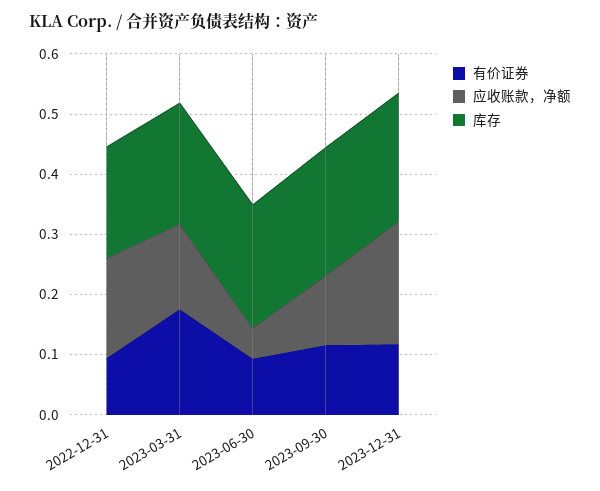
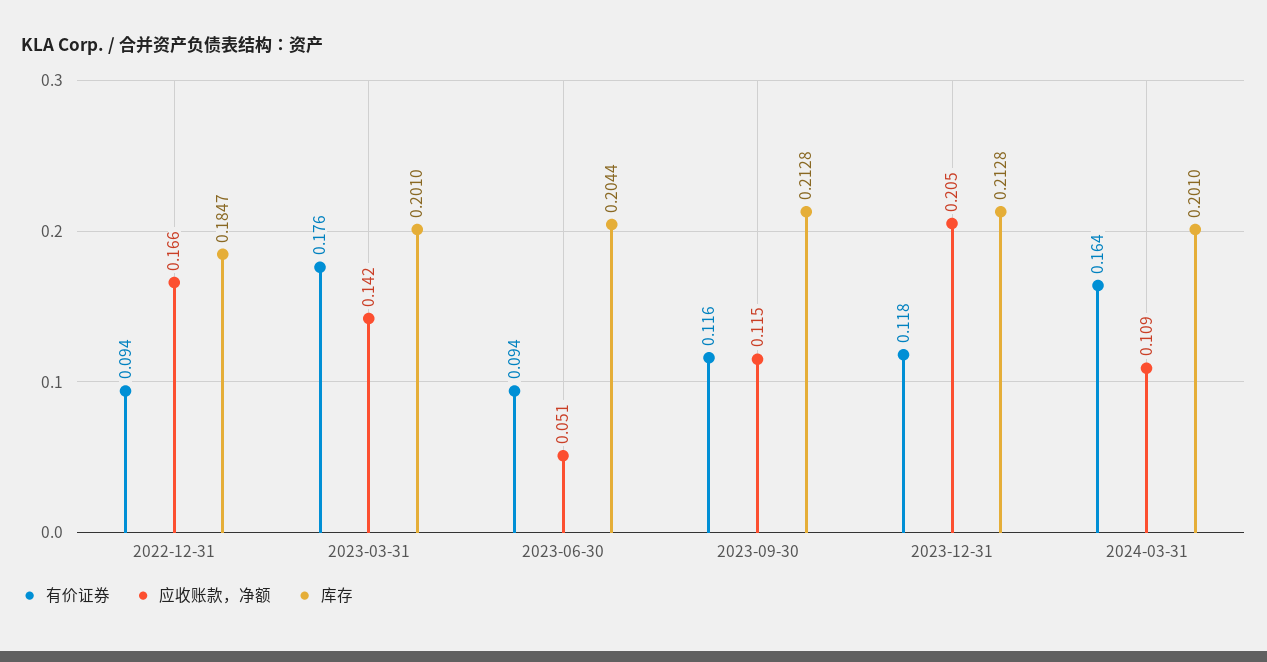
有价证券, 2024-03-31: none -> 0.164
应收账款，净额, 2024-03-31: none -> 0.109
库存, 2024-03-31: none -> 0.201

